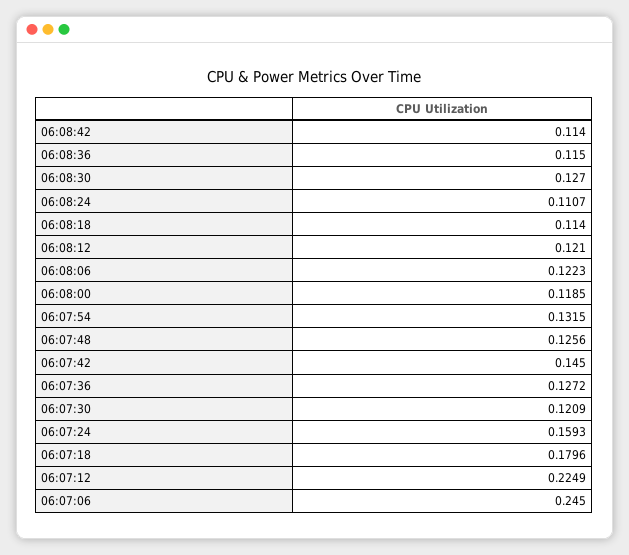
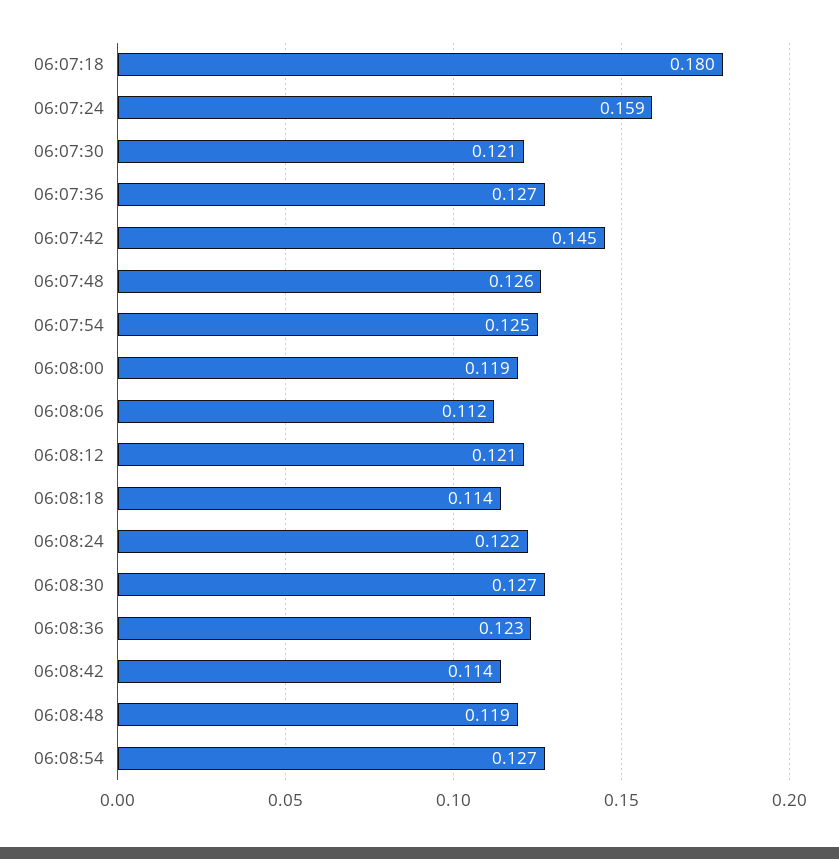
06:08:36: 0.115 -> 0.123
06:08:24: 0.1107 -> 0.122
06:08:06: 0.1223 -> 0.112
06:07:54: 0.1315 -> 0.125
06:07:12: 0.2249 -> none
06:07:06: 0.245 -> none
06:08:48: none -> 0.119
06:08:54: none -> 0.127

